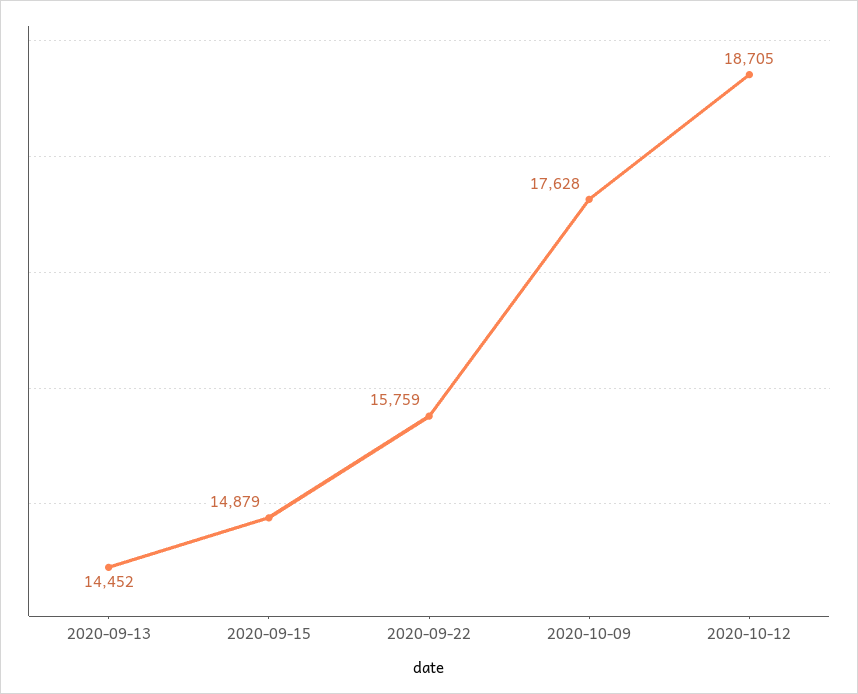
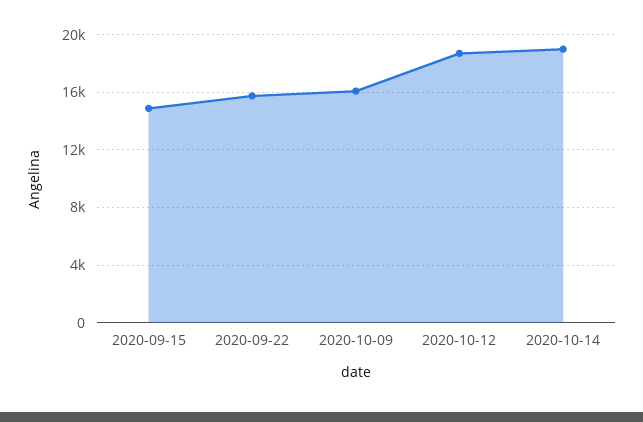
2020-09-13: 14452 -> none
2020-10-09: 17628 -> 16000
2020-10-14: none -> 19000

